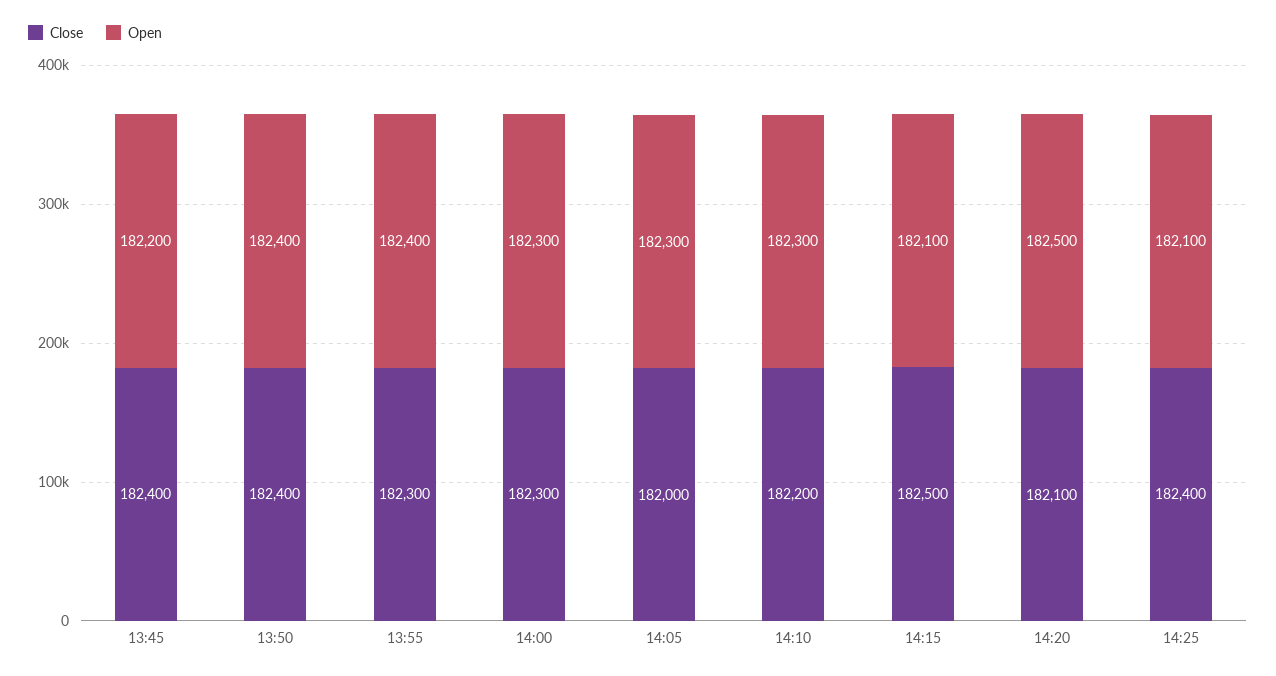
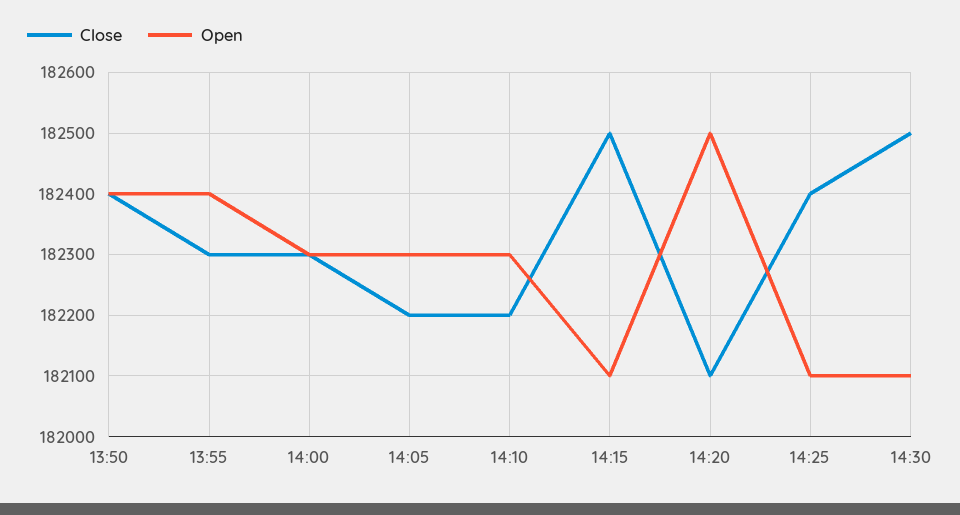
Close, 13:45: 182400 -> none
Open, 13:45: 182200 -> none
Close, 14:05: 182000 -> 182200
Close, 14:30: none -> 182500
Open, 14:30: none -> 182100

